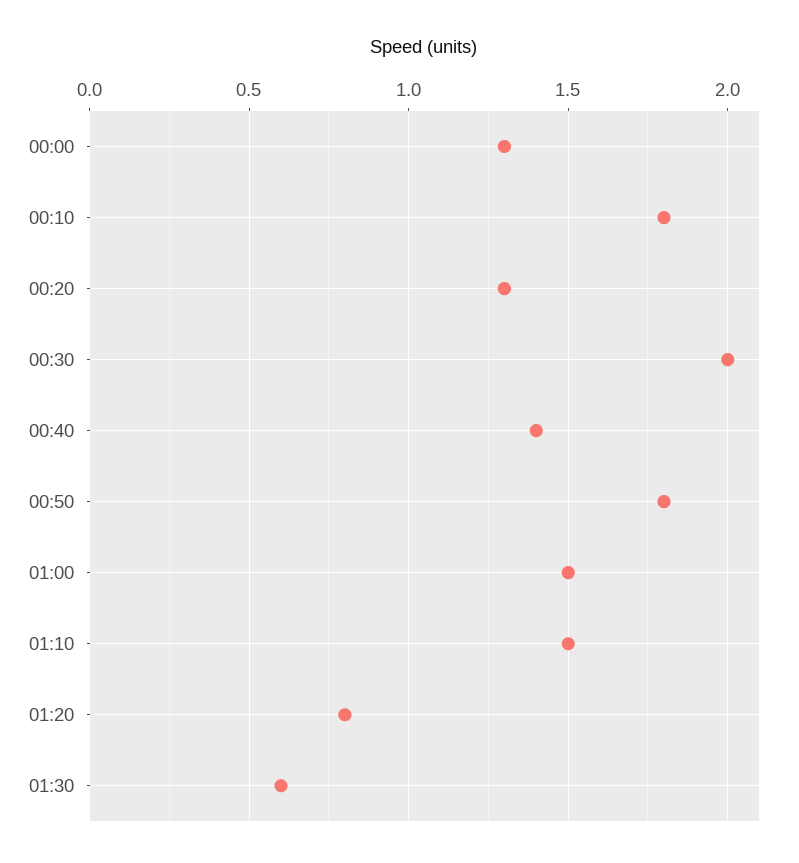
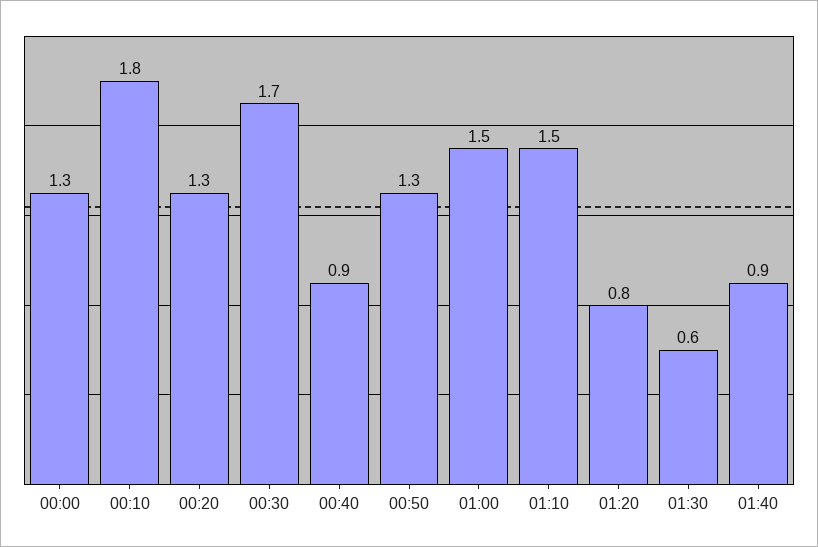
00:30: 2 -> 1.7
00:40: 1.4 -> 0.9
00:50: 1.8 -> 1.3
01:40: none -> 0.9

